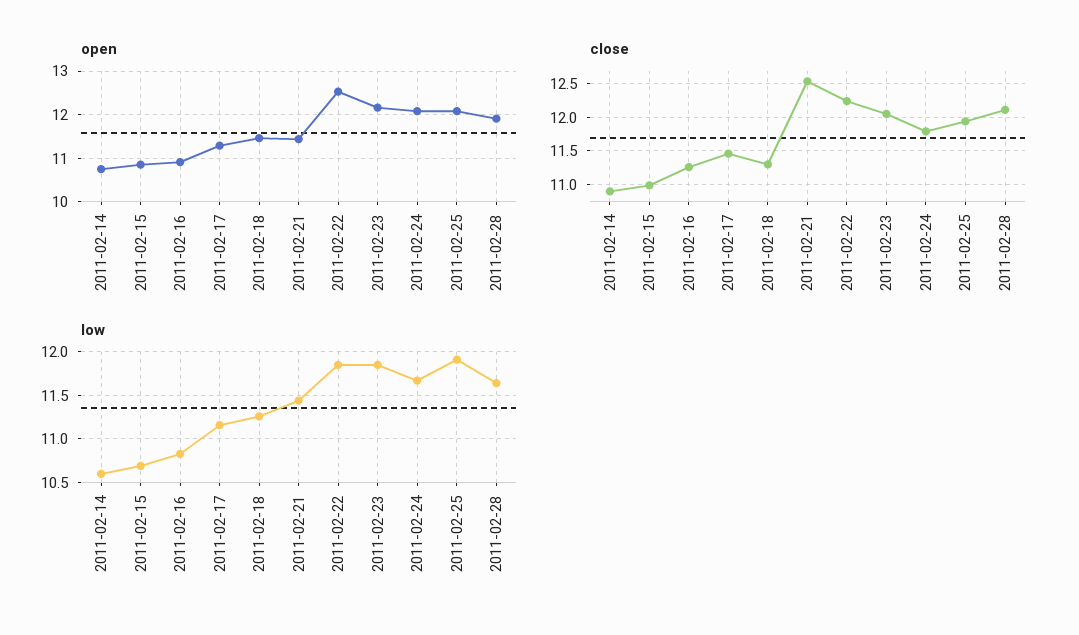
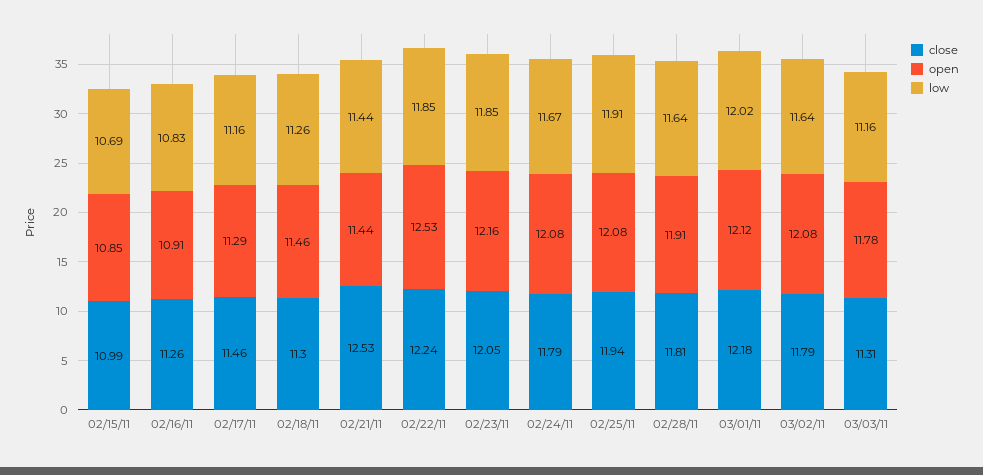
open, 2011-02-14: 10.8 -> none
close, 2011-02-14: 10.9 -> none
close, 2011-02-28: 12.1 -> 11.81
low, 2011-02-14: 10.6 -> none
close, 03/01/11: none -> 12.18
open, 03/01/11: none -> 12.12
low, 03/01/11: none -> 12.02
close, 03/02/11: none -> 11.79
open, 03/02/11: none -> 12.08
low, 03/02/11: none -> 11.64
close, 03/03/11: none -> 11.31
open, 03/03/11: none -> 11.78
low, 03/03/11: none -> 11.16

